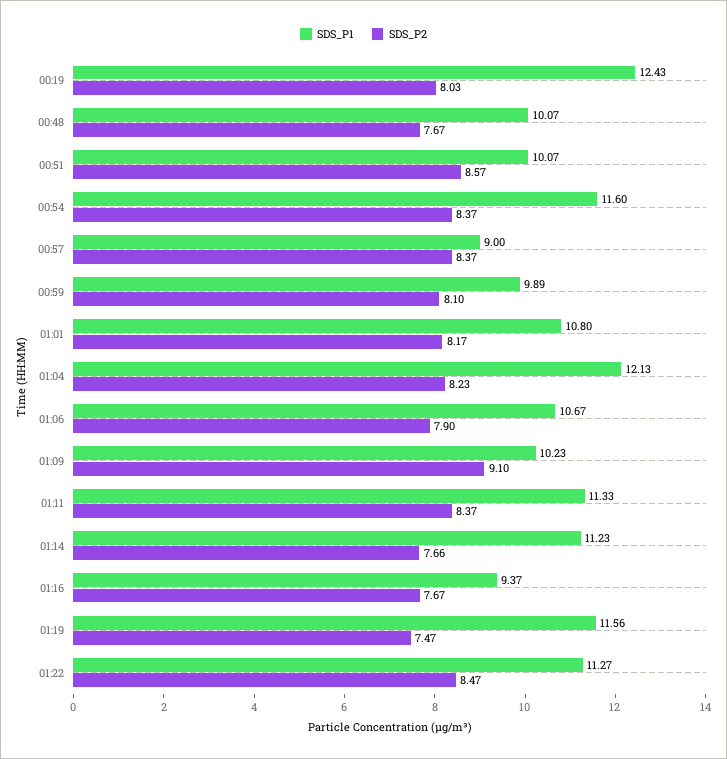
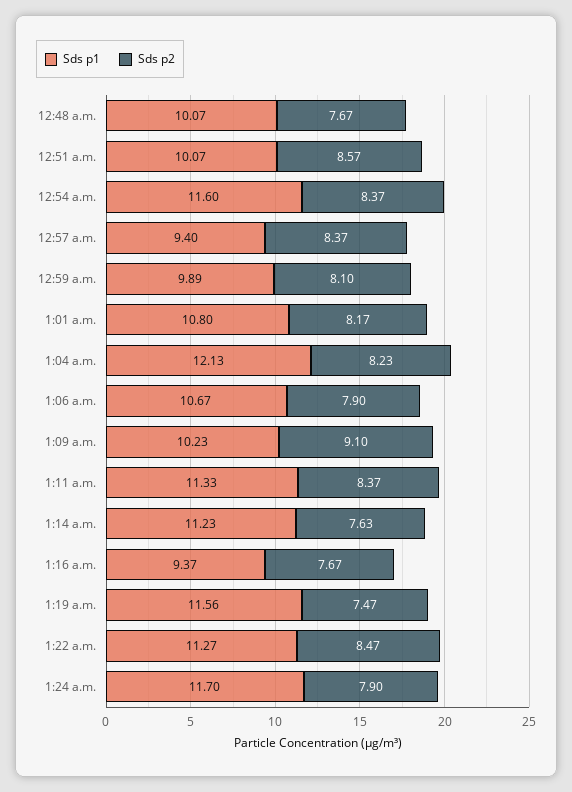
SDS_P1, 00:19: 12.43 -> none
SDS_P2, 00:19: 8.03 -> none
SDS_P1, 00:57: 9 -> 9.4
SDS_P2, 01:14: 7.66 -> 7.63
SDS_P1, 1:24 a.m.: none -> 11.7
SDS_P2, 1:24 a.m.: none -> 7.9

